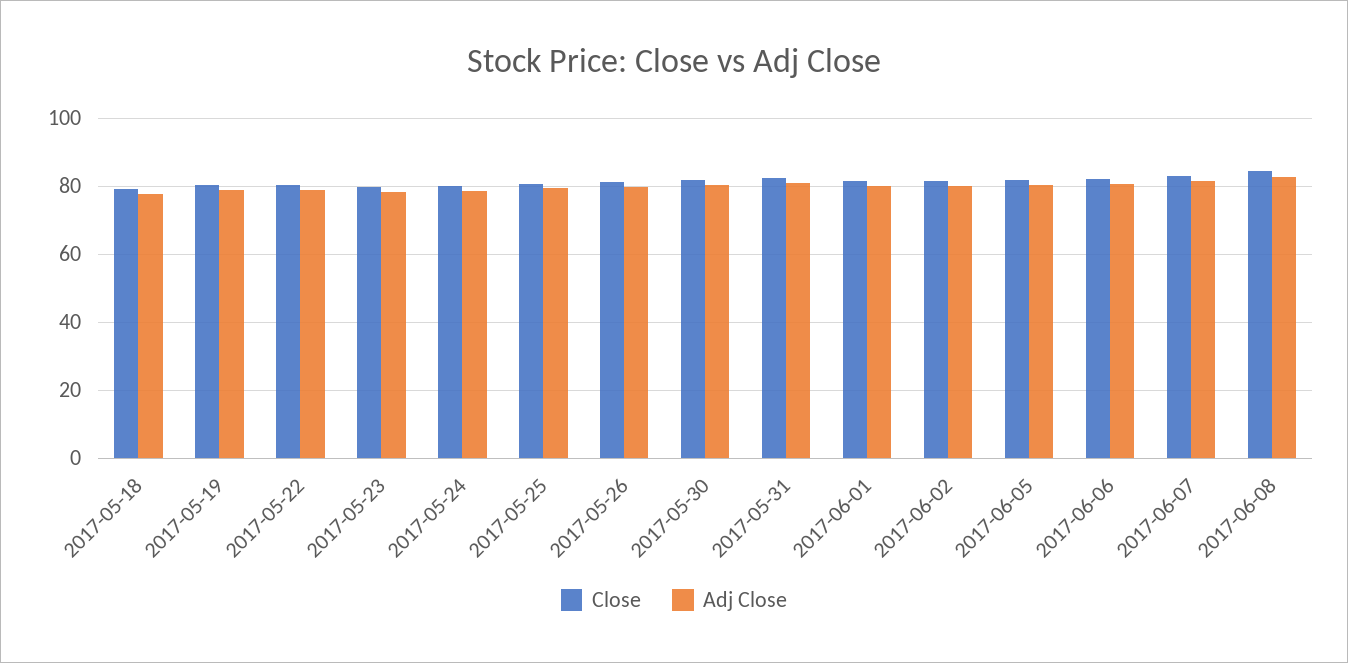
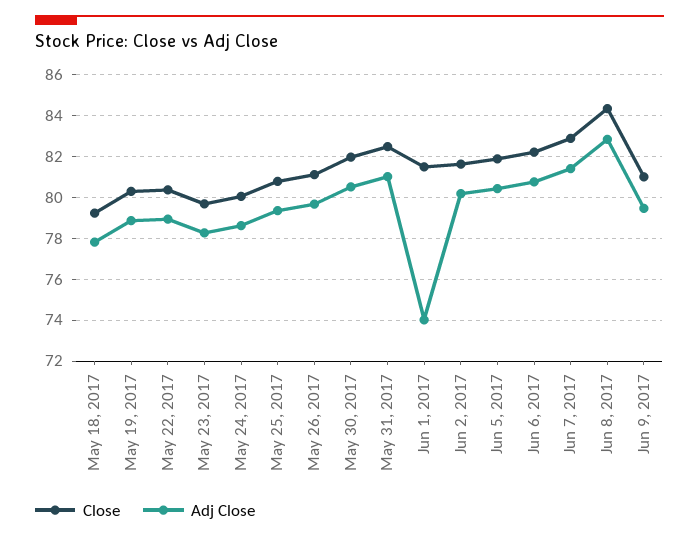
Adj Close, 2017-06-01: 80 -> 74
Close, Jun 9, 2017: none -> 81
Adj Close, Jun 9, 2017: none -> 79.5

